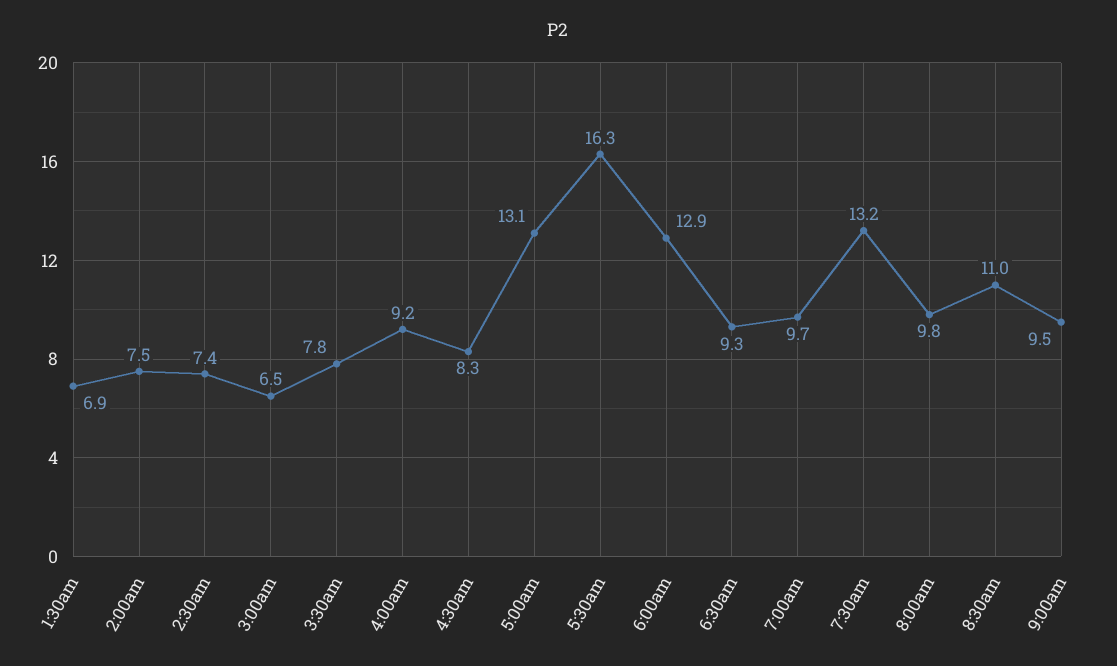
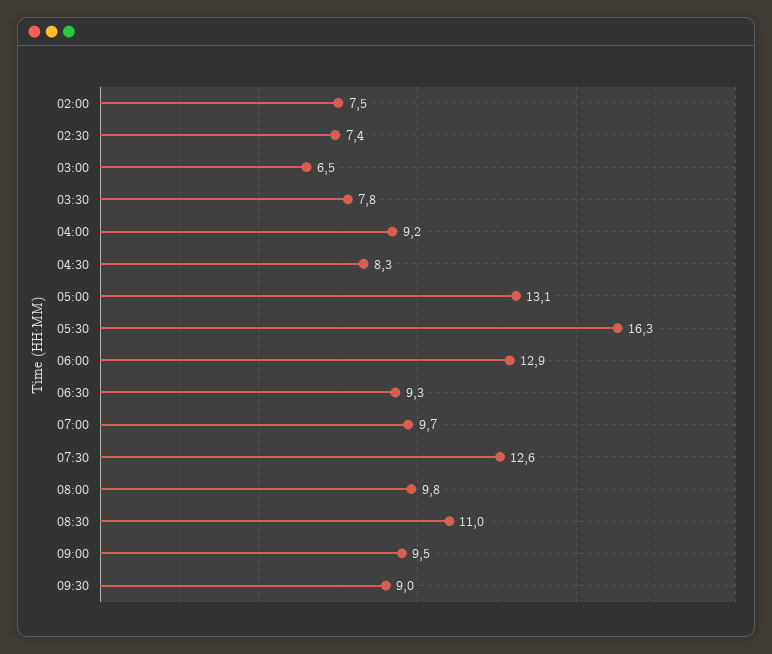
1:30am: 6.9 -> none
7:30am: 13.2 -> 12.6
09:30: none -> 9

